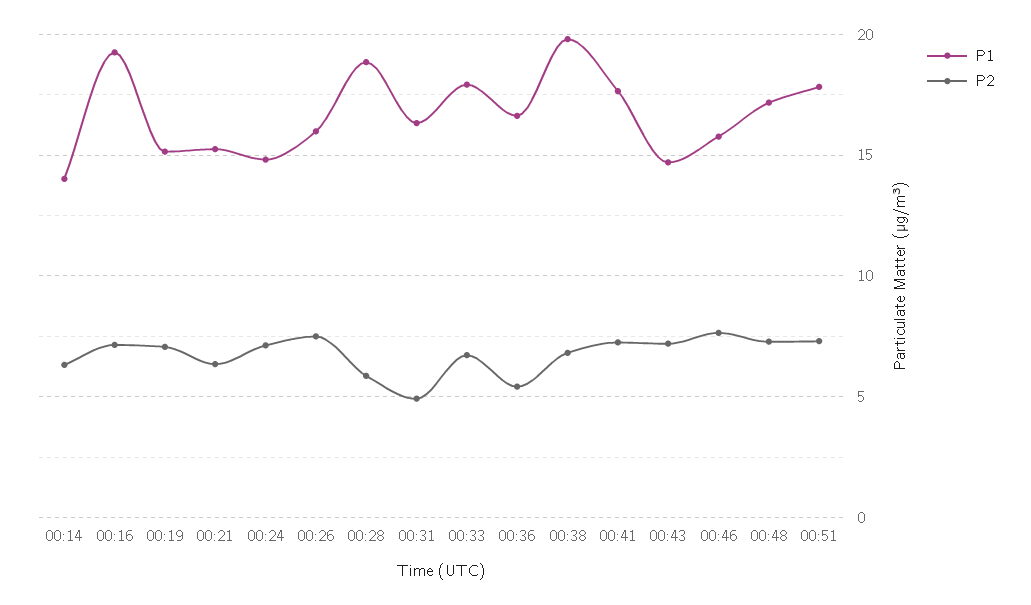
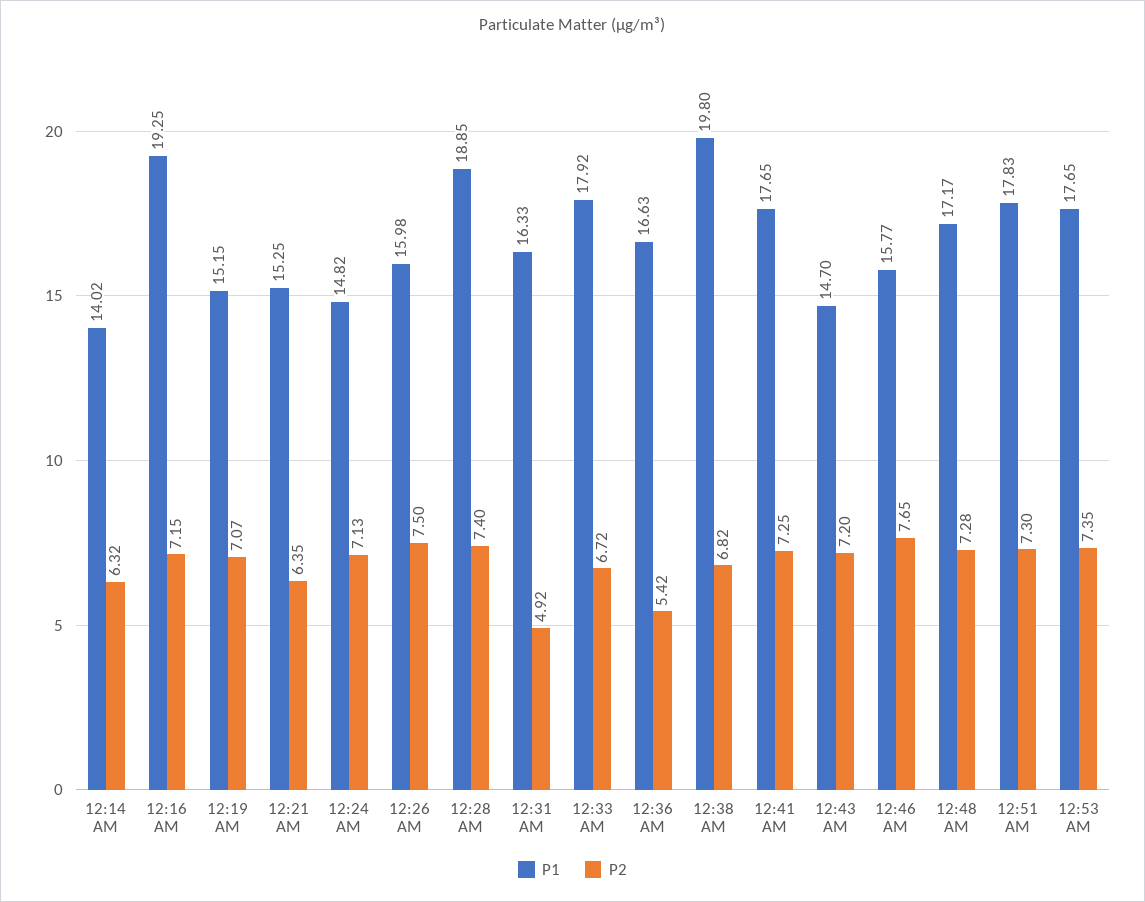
P2, 00:28: 6 -> 7.4
P1, 12:53 AM: none -> 17.65
P2, 12:53 AM: none -> 7.35

